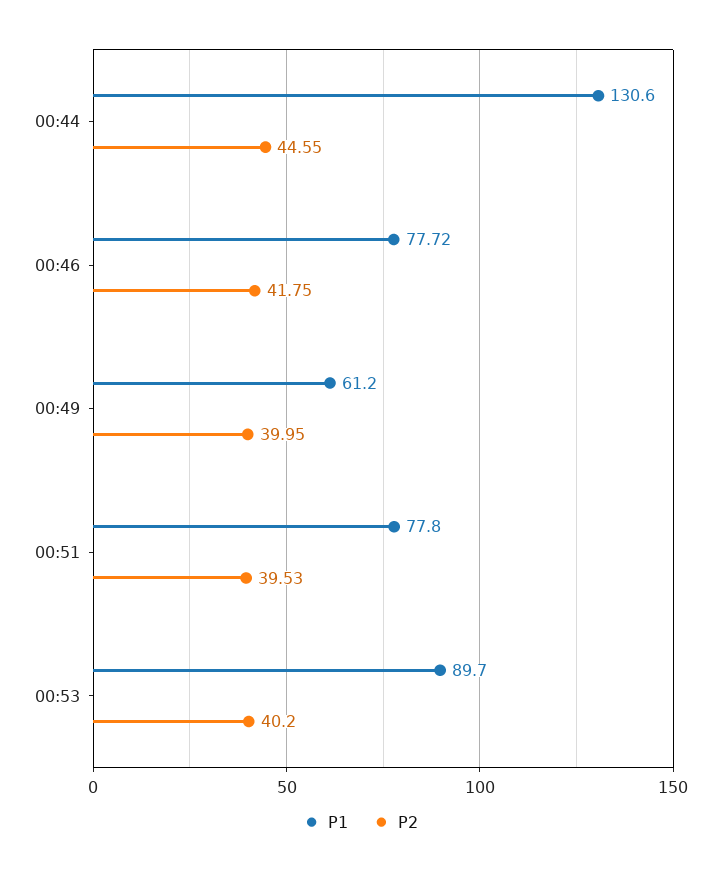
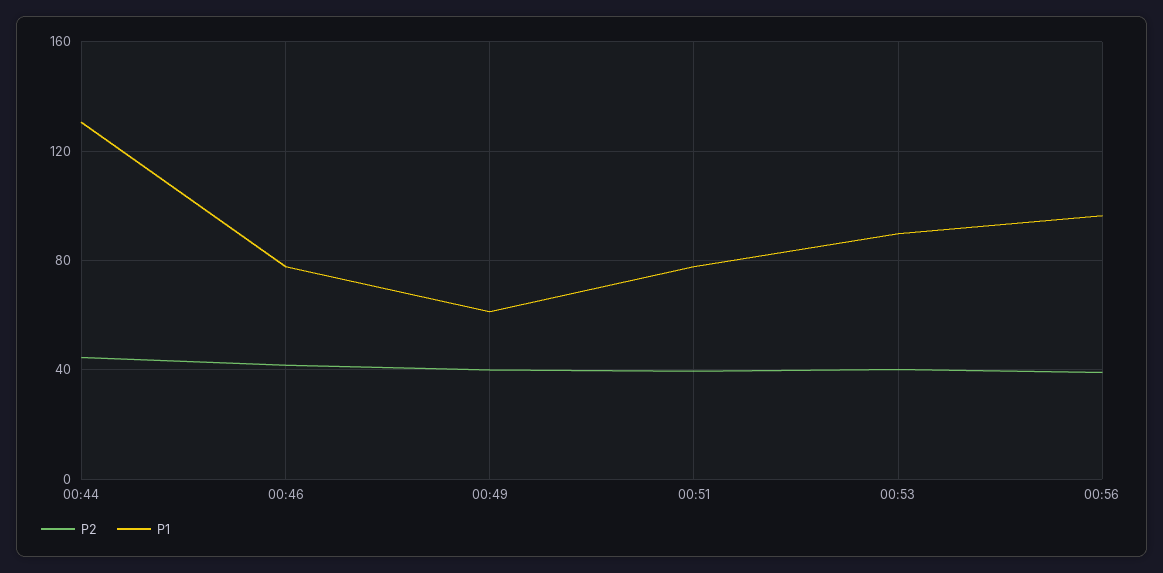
P2, 00:56: none -> 40
P1, 00:56: none -> 95

